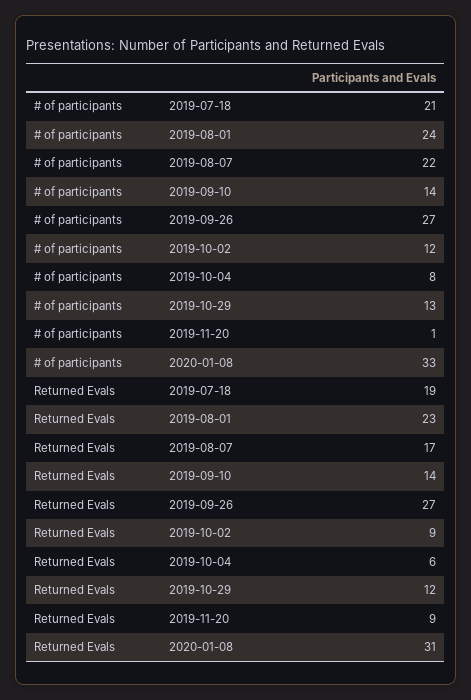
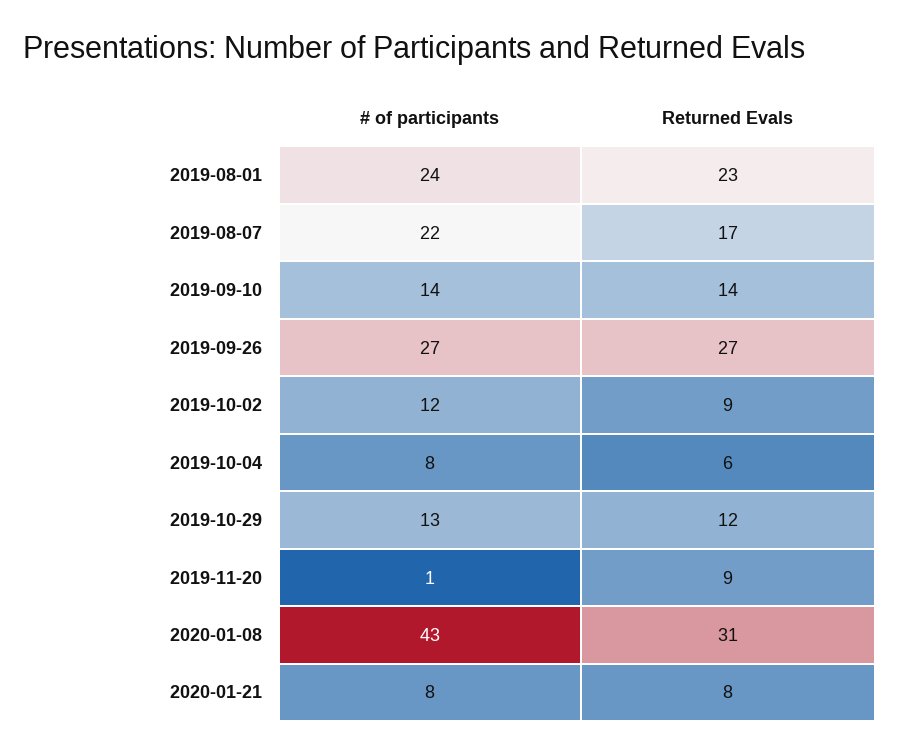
# of participants, 2019-07-18: 21 -> none
# of participants, 2020-01-08: 33 -> 43
Returned Evals, 2019-07-18: 19 -> none
# of participants, 2020-01-21: none -> 8
Returned Evals, 2020-01-21: none -> 8

